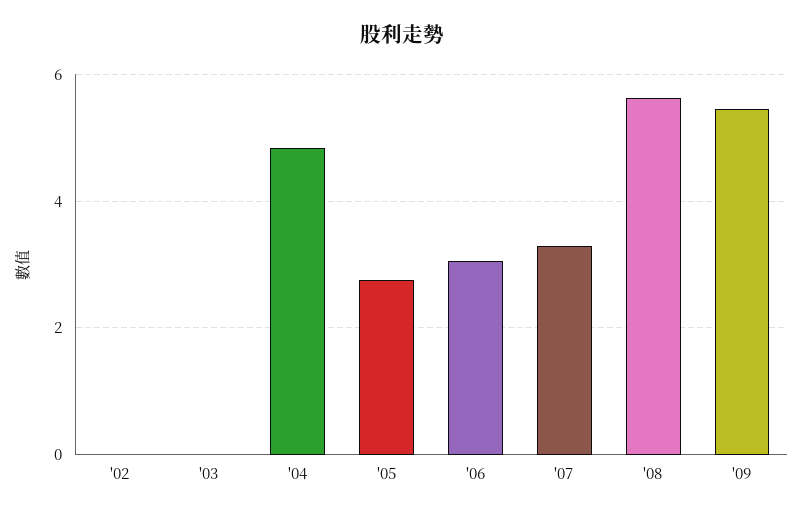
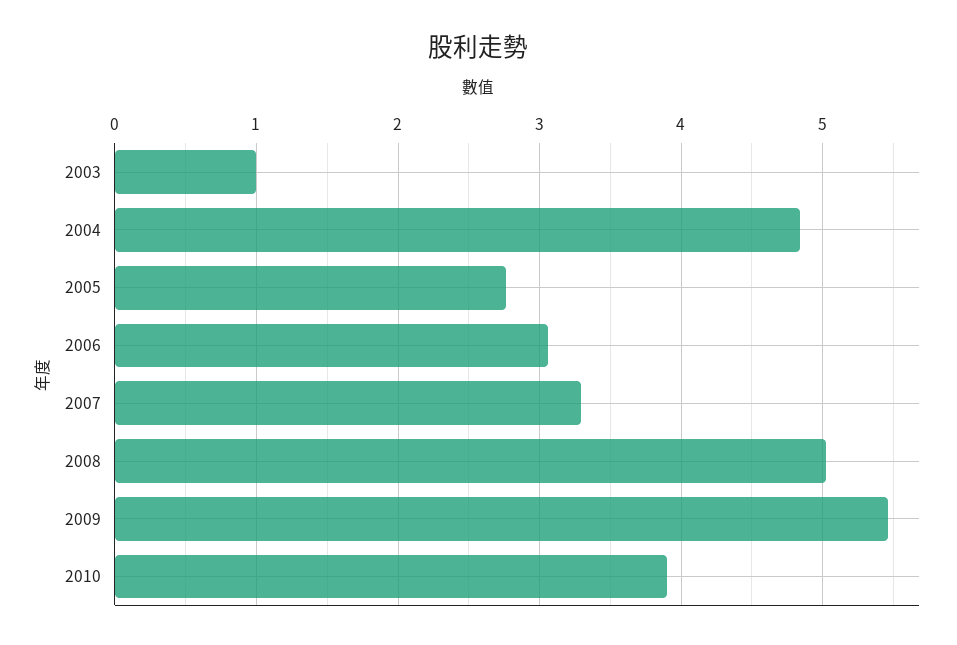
'02: 0 -> none
'03: 0 -> 1
'08: 5.6 -> 5
2010: none -> 3.9

